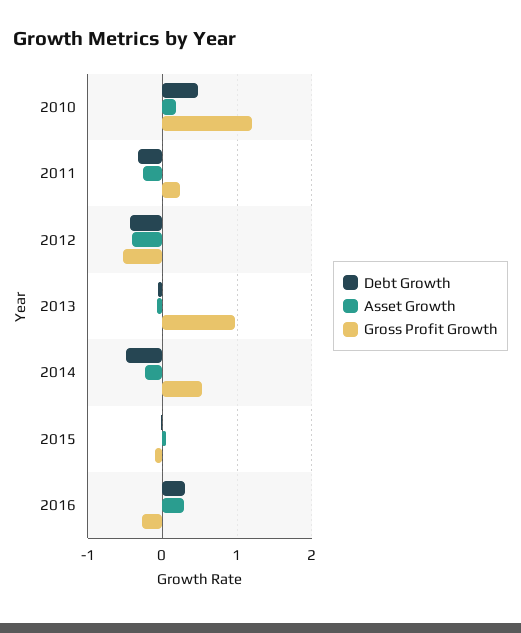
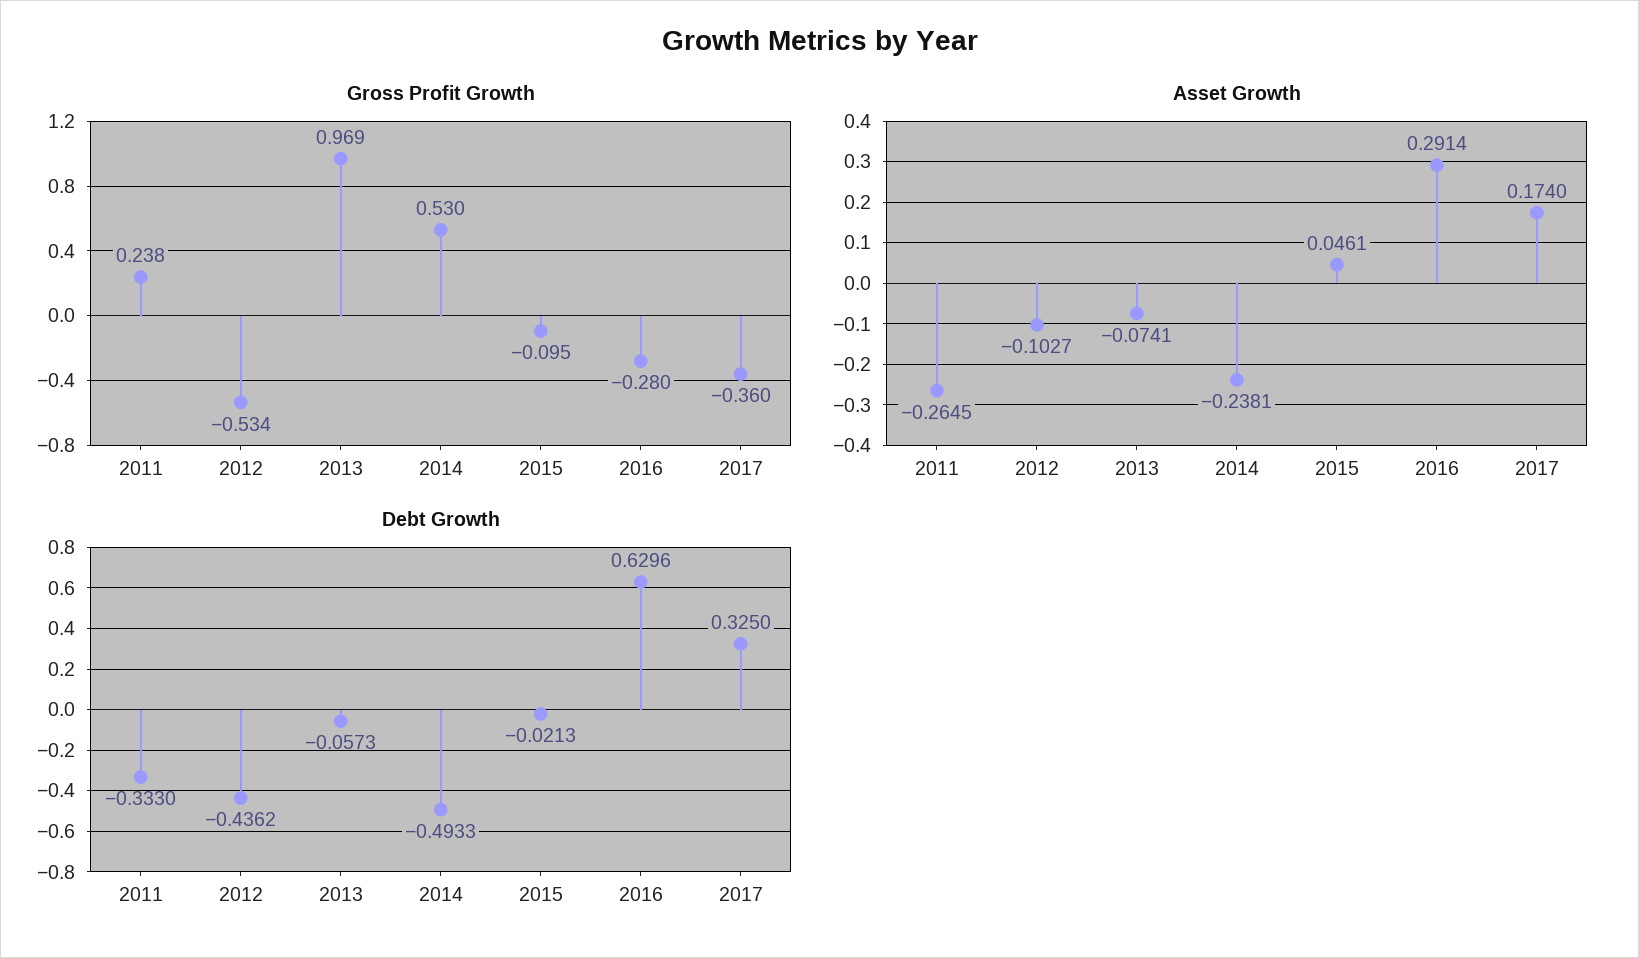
Debt Growth, 2010: 0.5 -> none
Asset Growth, 2010: 0.2 -> none
Gross Profit Growth, 2010: 1.2 -> none
Asset Growth, 2012: -0.4 -> -0.1027
Debt Growth, 2016: 0.3 -> 0.6296
Gross Profit Growth, 2017: none -> -0.36
Asset Growth, 2017: none -> 0.174
Debt Growth, 2017: none -> 0.325

